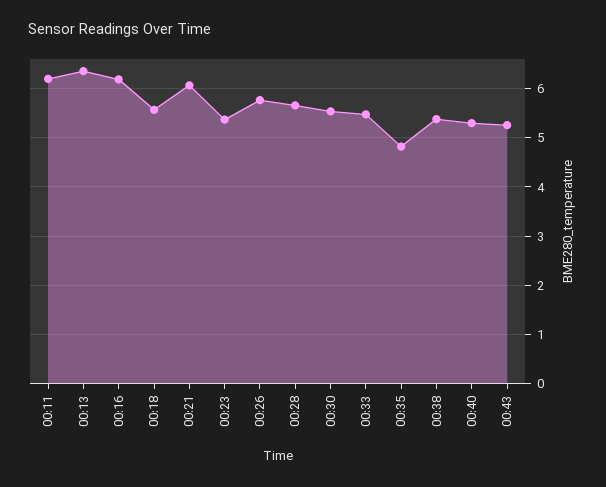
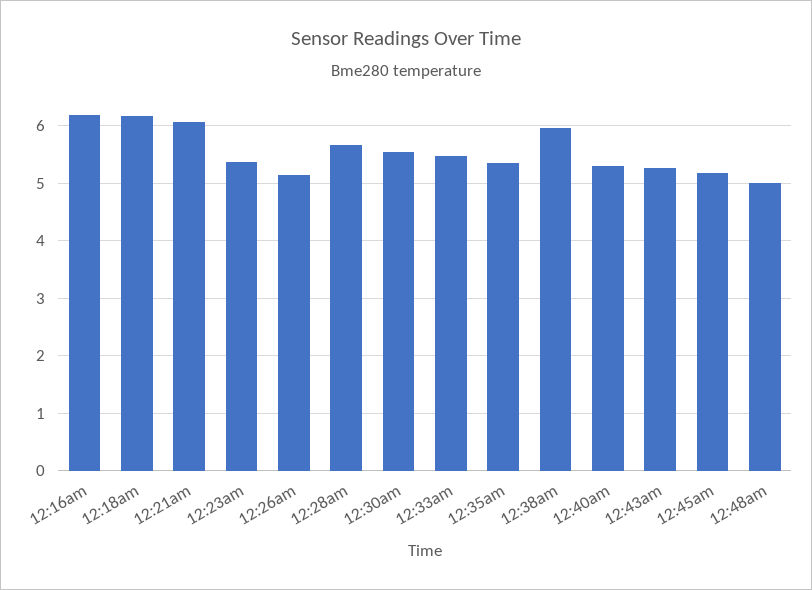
00:11: 6.2 -> none
00:13: 6.4 -> none
00:18: 5.6 -> 6.2
00:26: 5.8 -> 5.2
00:35: 4.8 -> 5.4
00:38: 5.4 -> 6
12:45am: none -> 5.2
12:48am: none -> 5

